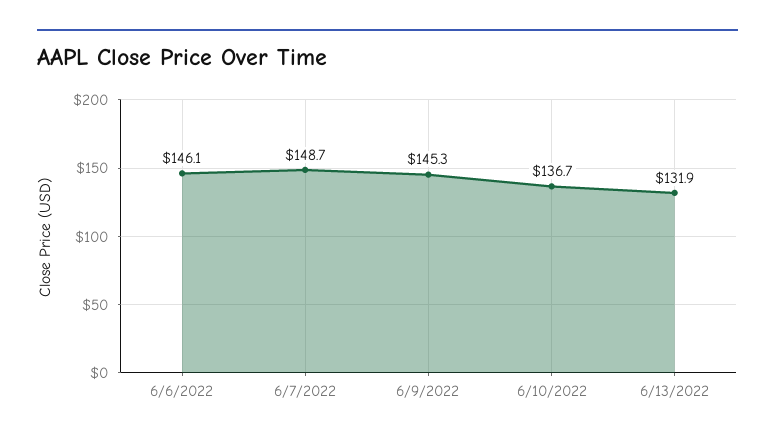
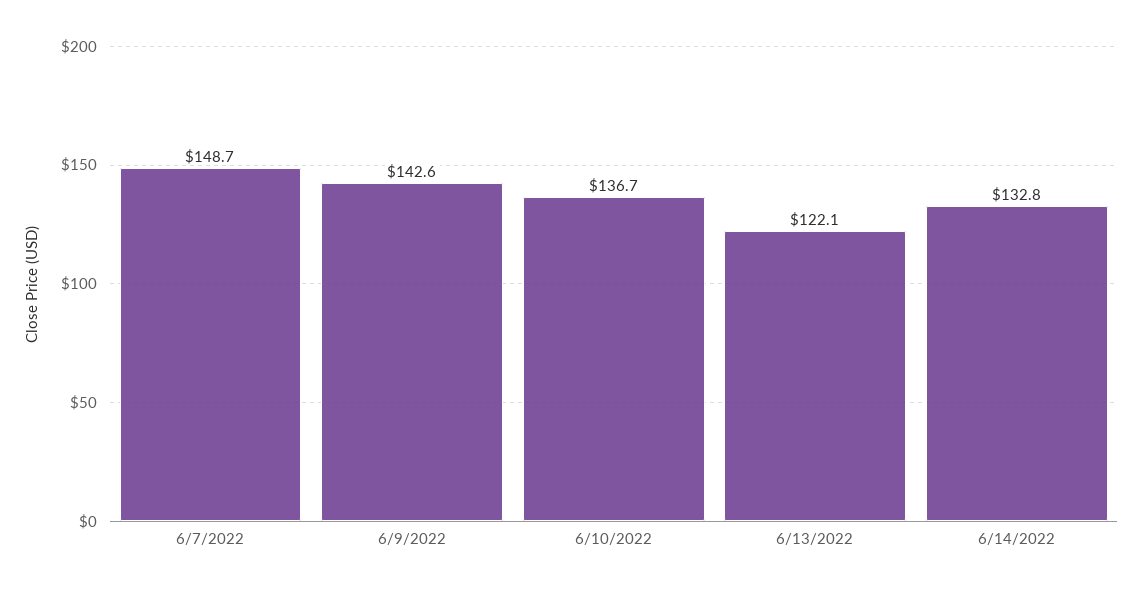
6/6/2022: 146.1 -> none
6/9/2022: 145.3 -> 142.6
6/13/2022: 131.9 -> 122.1
6/14/2022: none -> 132.8

